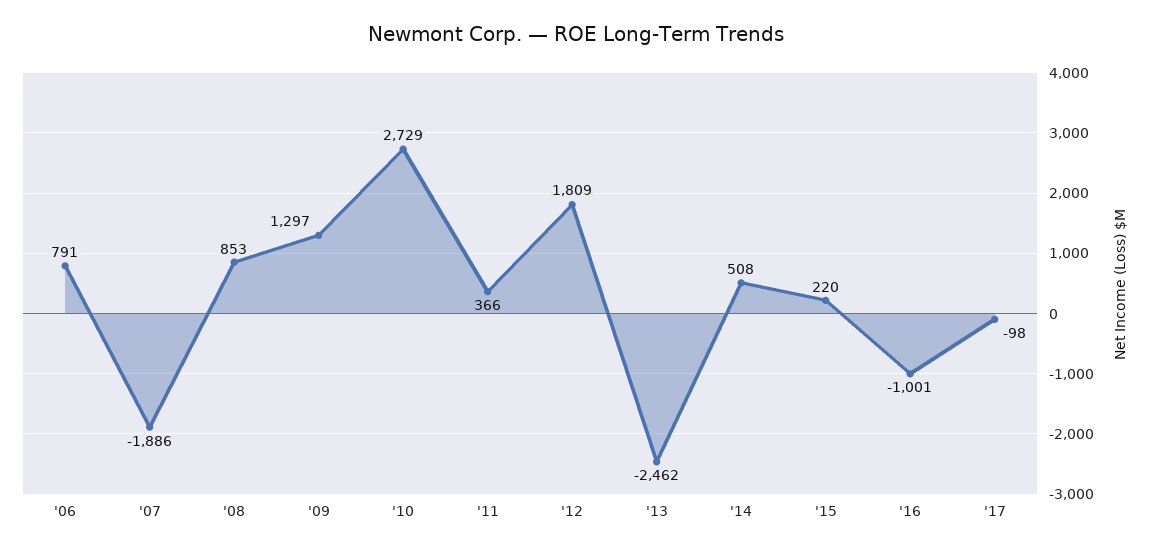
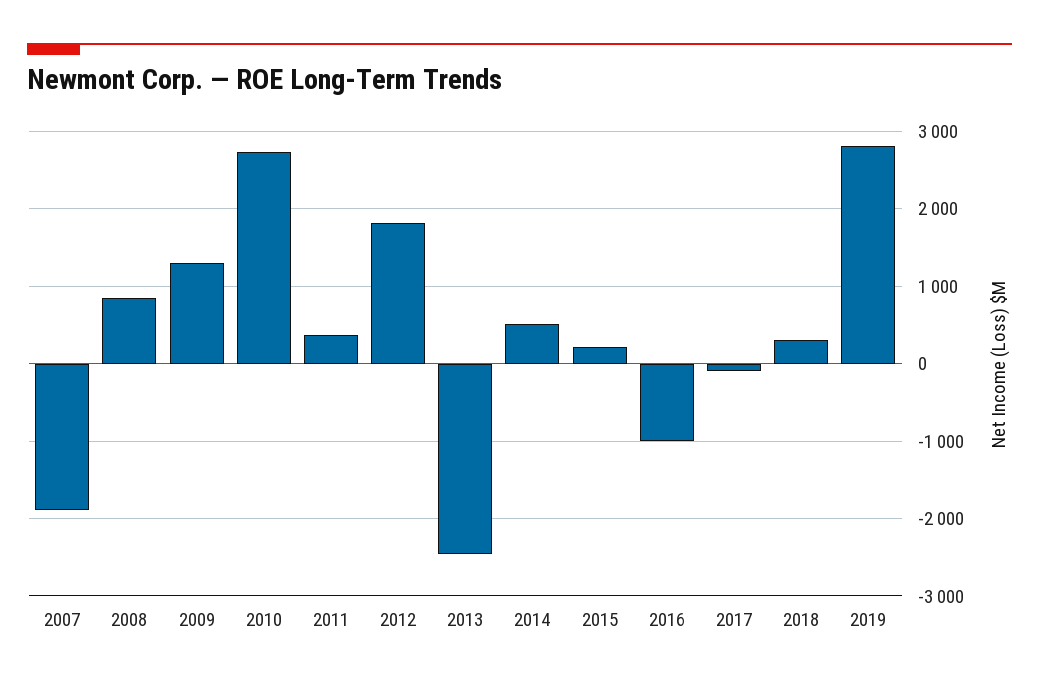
'06: 791 -> none
2018: none -> 300
2019: none -> 2800

